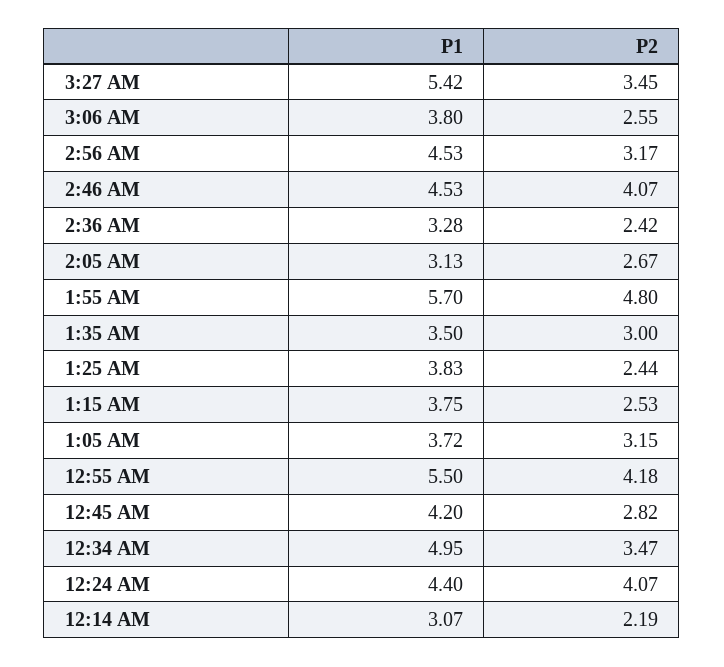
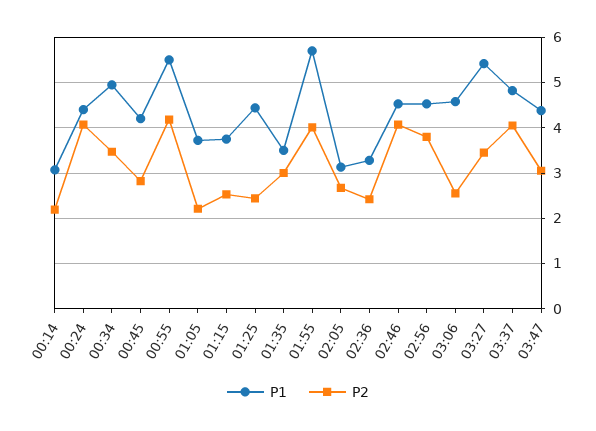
P1, 3:06 AM: 3.8 -> 4.6
P2, 2:56 AM: 3.17 -> 3.8
P2, 1:55 AM: 4.8 -> 4
P1, 1:25 AM: 3.83 -> 4.4
P2, 1:05 AM: 3.15 -> 2.2
P1, 03:37: none -> 4.8
P2, 03:37: none -> 4
P1, 03:47: none -> 4.4
P2, 03:47: none -> 3

